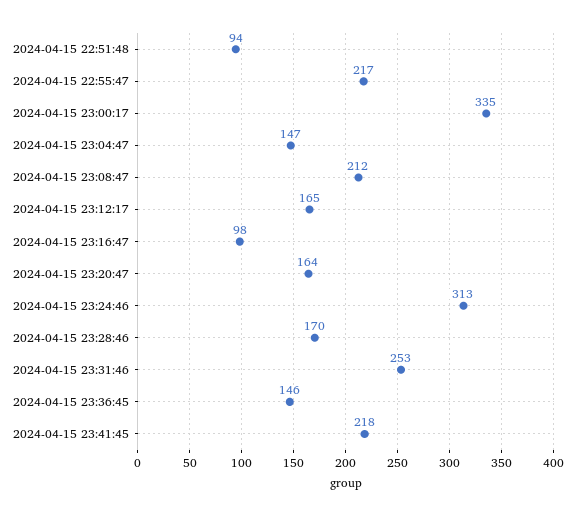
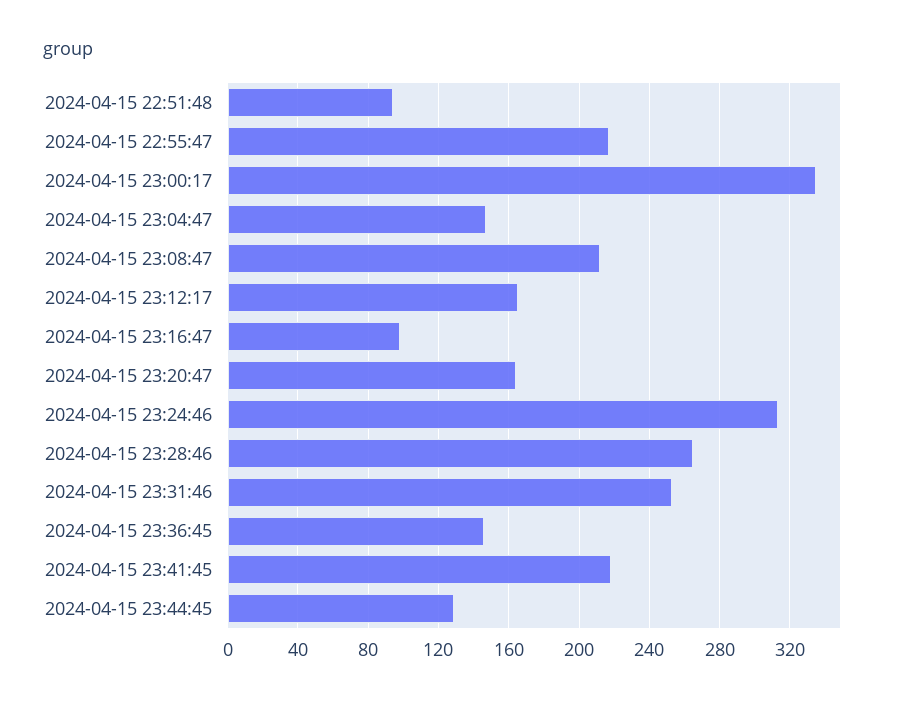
2024-04-15 23:28:46: 170 -> 265
2024-04-15 23:44:45: none -> 130

